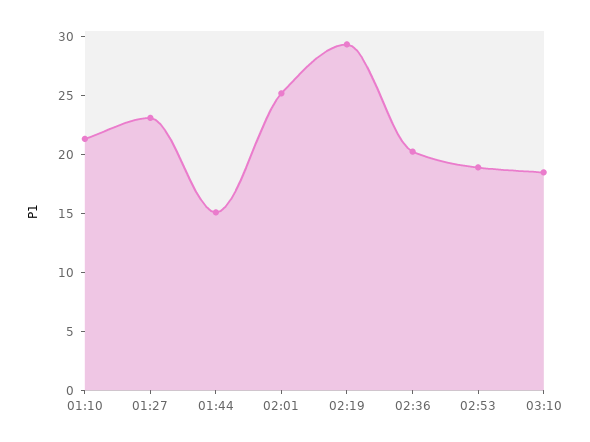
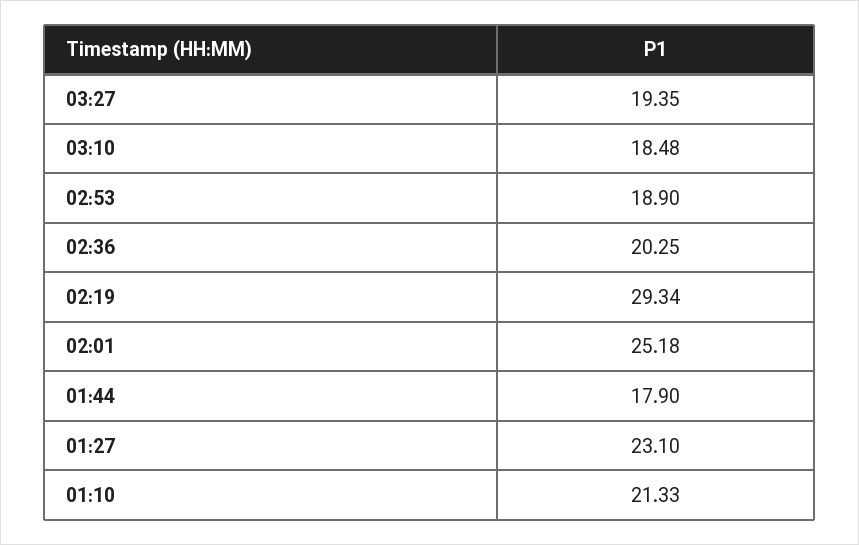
01:44: 15 -> 17.9
03:27: none -> 19.35

